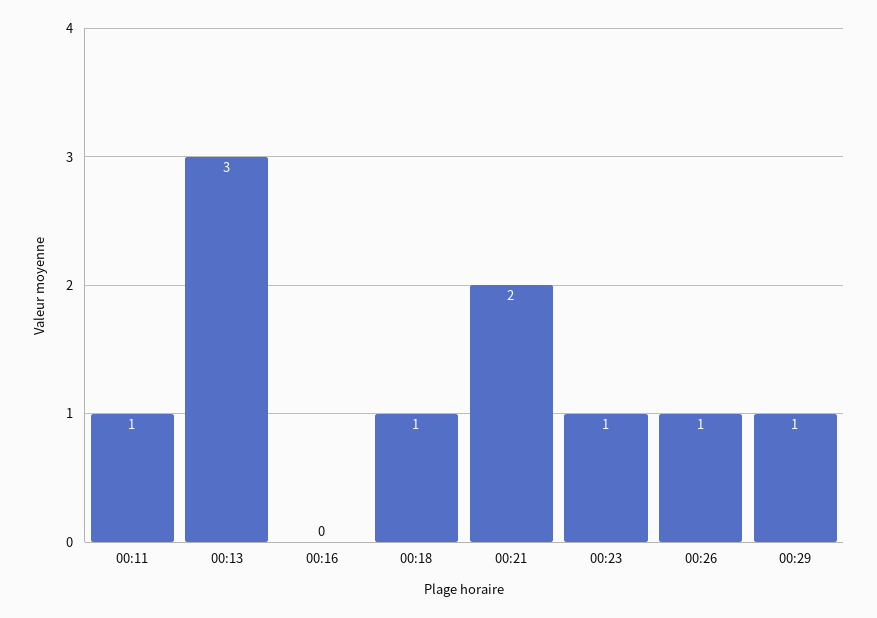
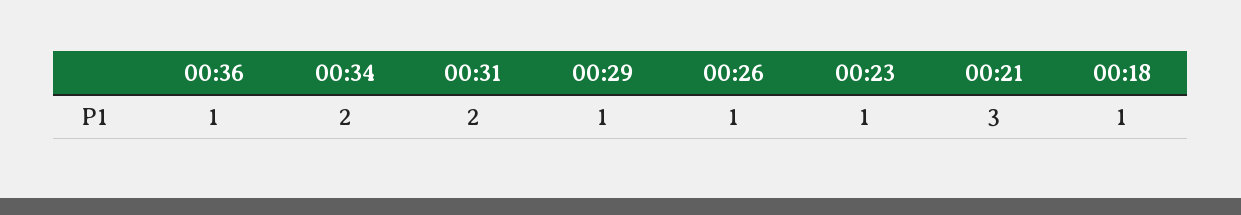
00:11: 1 -> none
00:13: 3 -> none
00:16: 0 -> none
00:21: 2 -> 3
00:36: none -> 1
00:34: none -> 2
00:31: none -> 2

